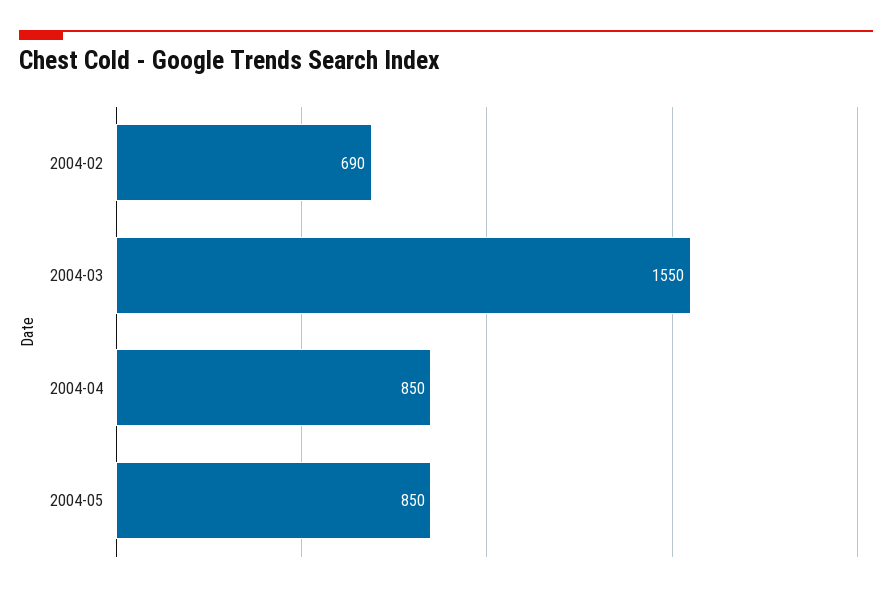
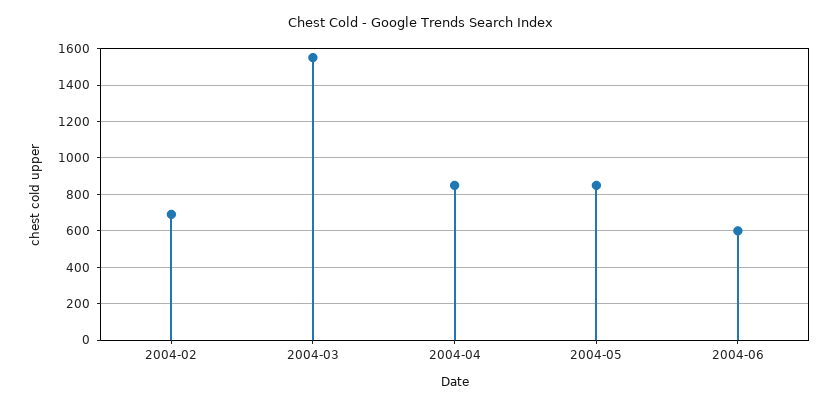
2004-06: none -> 600

